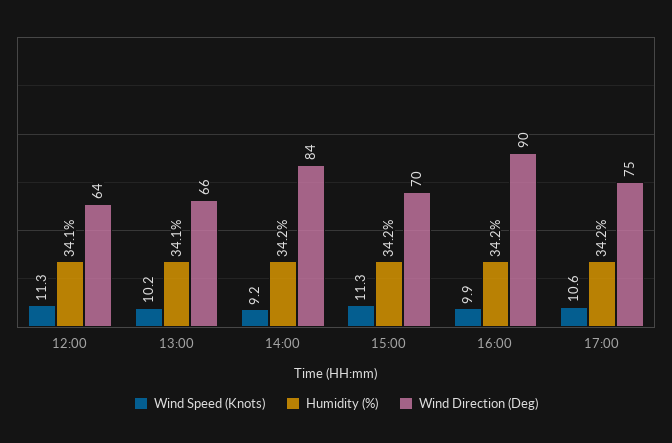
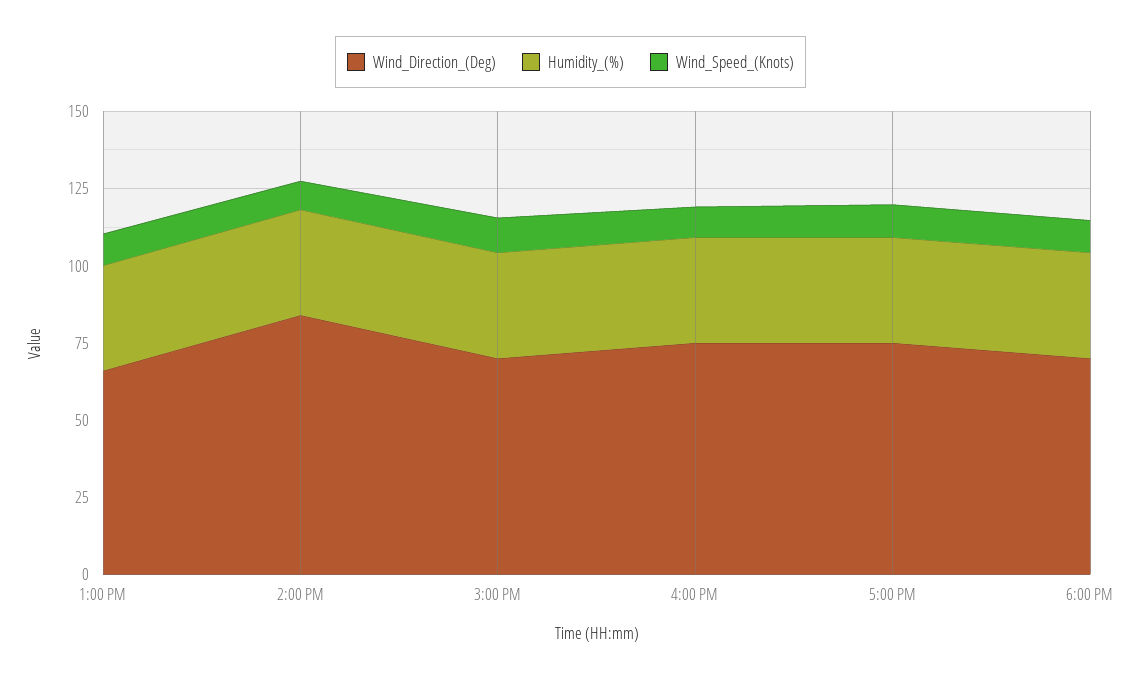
Wind Speed (Knots), 12:00: 11.3 -> none
Humidity (%), 12:00: 34.1 -> none
Wind Direction (Deg), 12:00: 64 -> none
Wind Direction (Deg), 16:00: 90 -> 75
Wind Direction (Deg), 6:00 PM: none -> 70
Humidity (%), 6:00 PM: none -> 35
Wind Speed (Knots), 6:00 PM: none -> 10

